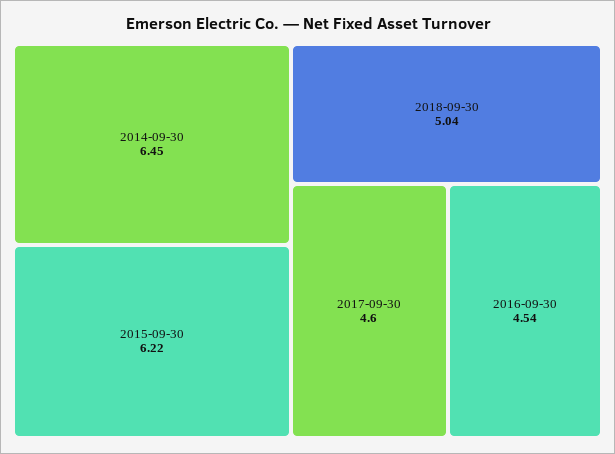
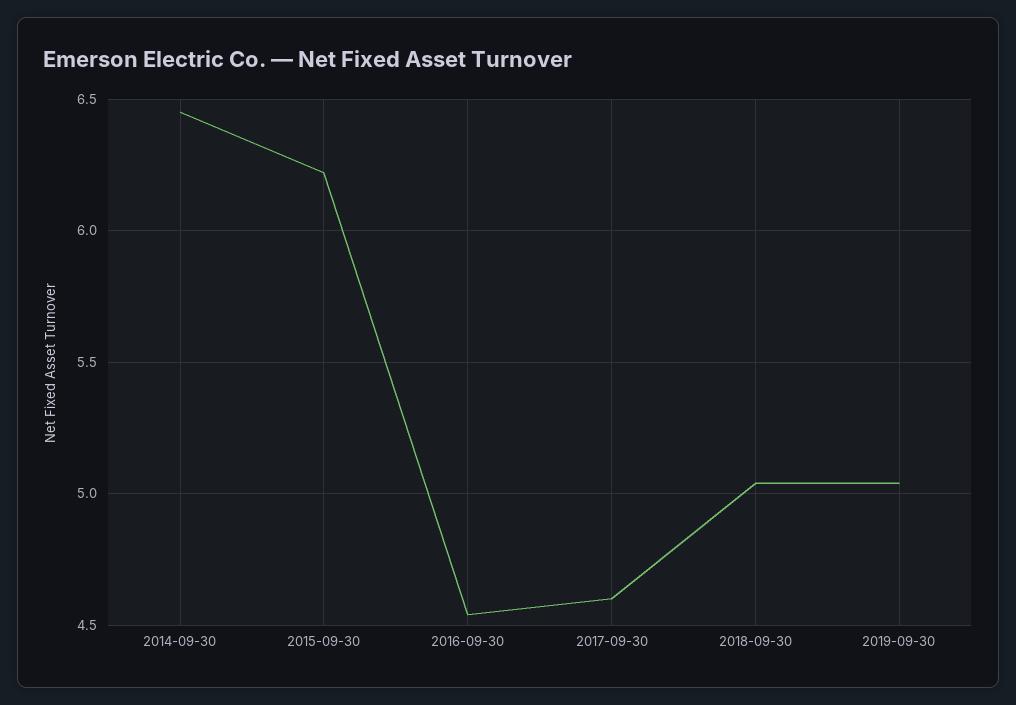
2019-09-30: none -> 5.05

